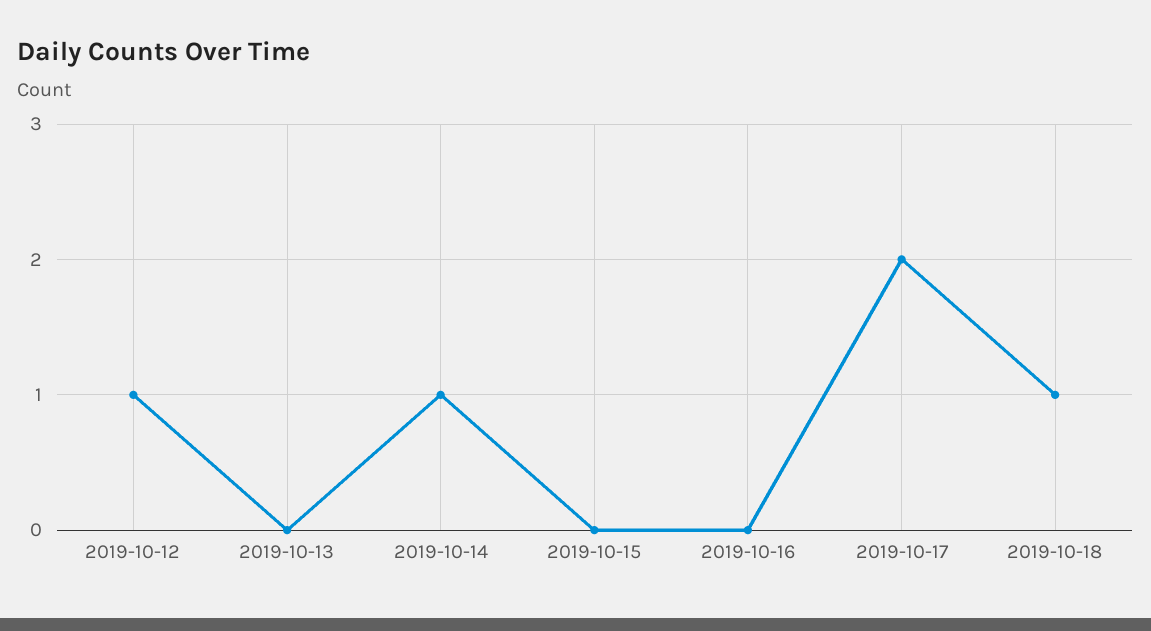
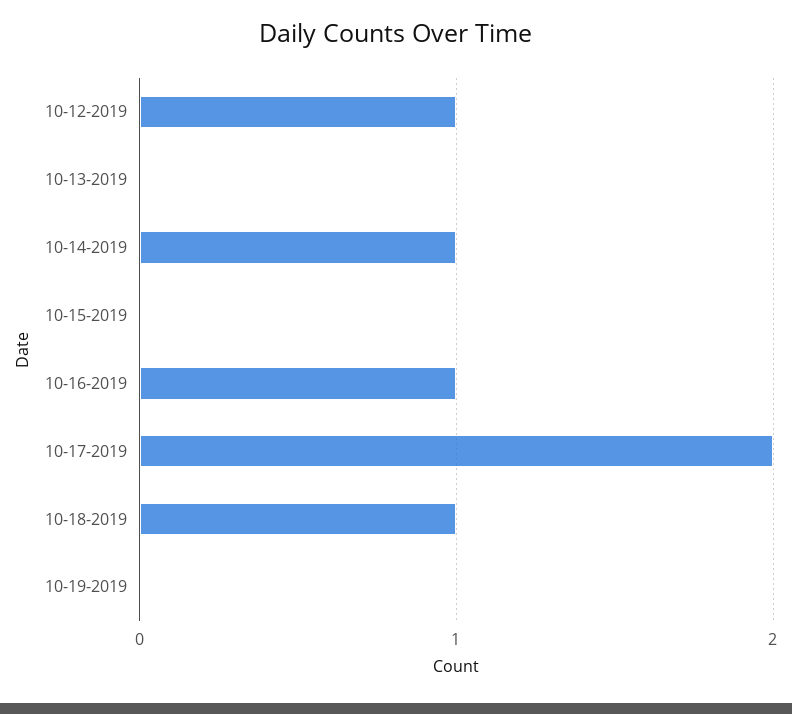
2019-10-16: 0 -> 1
10-19-2019: none -> 0

